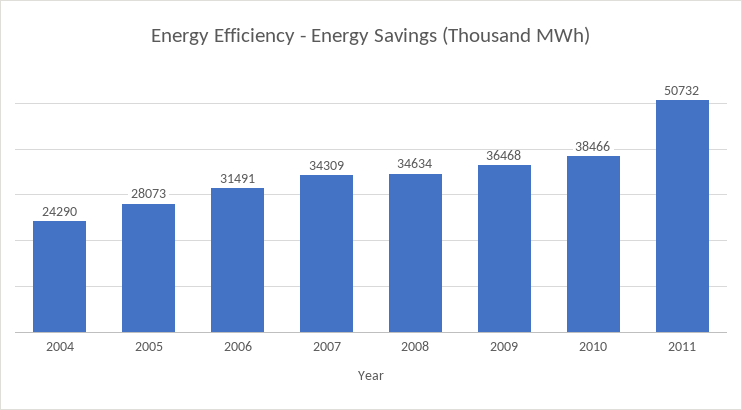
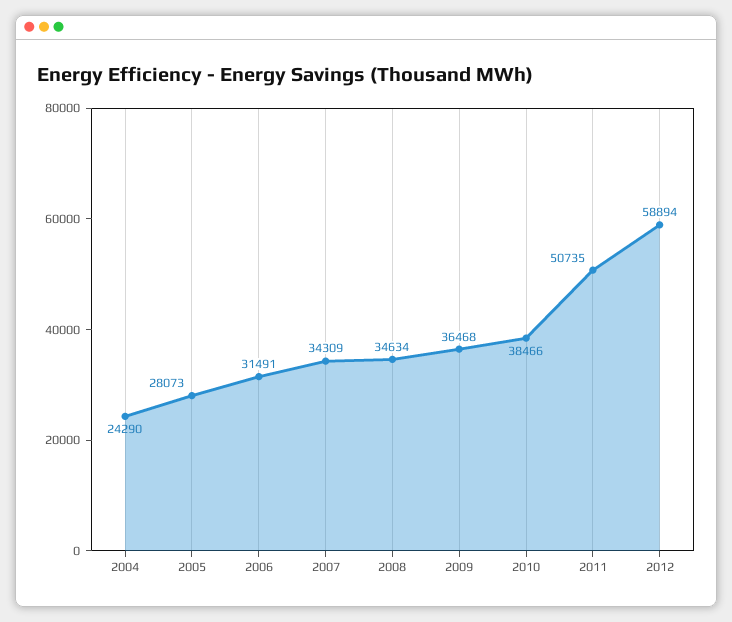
2011: 50732 -> 50735
2012: none -> 58894

